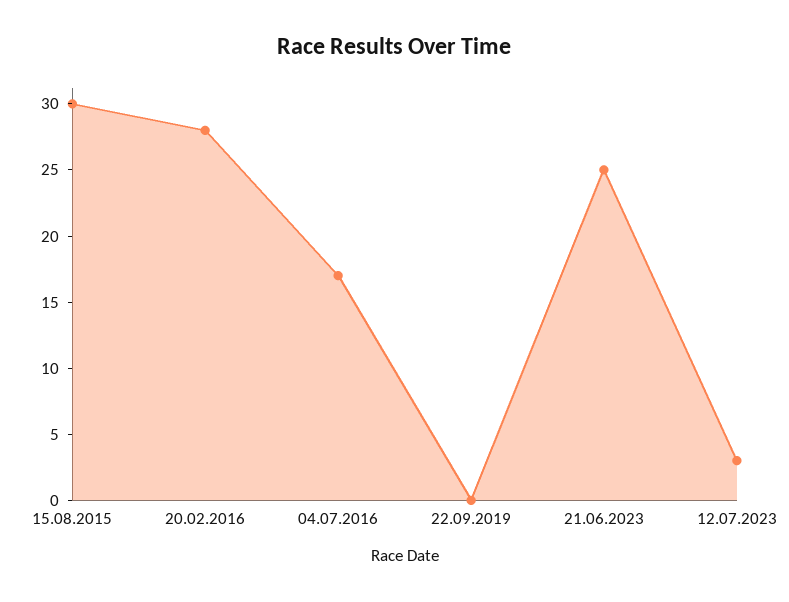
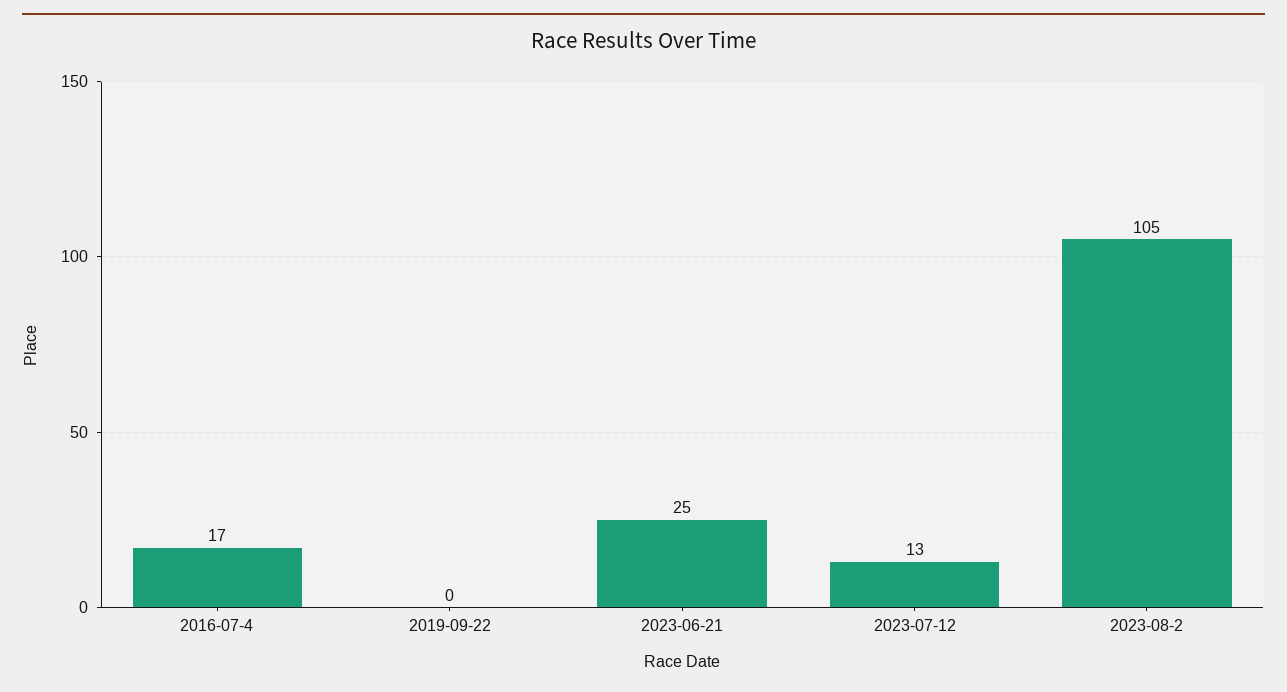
15.08.2015: 30 -> none
20.02.2016: 28 -> none
12.07.2023: 3 -> 13
2023-08-2: none -> 105

